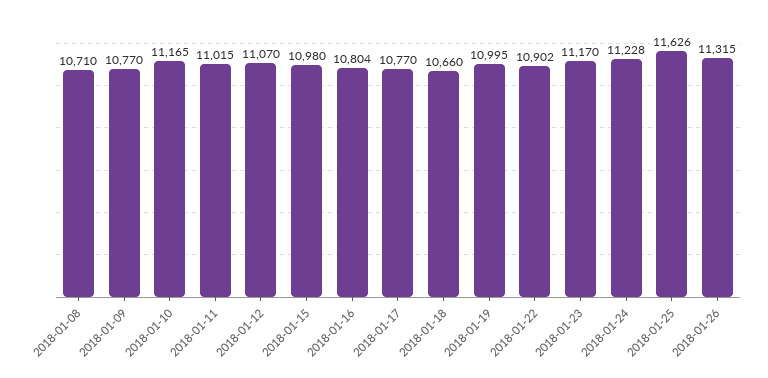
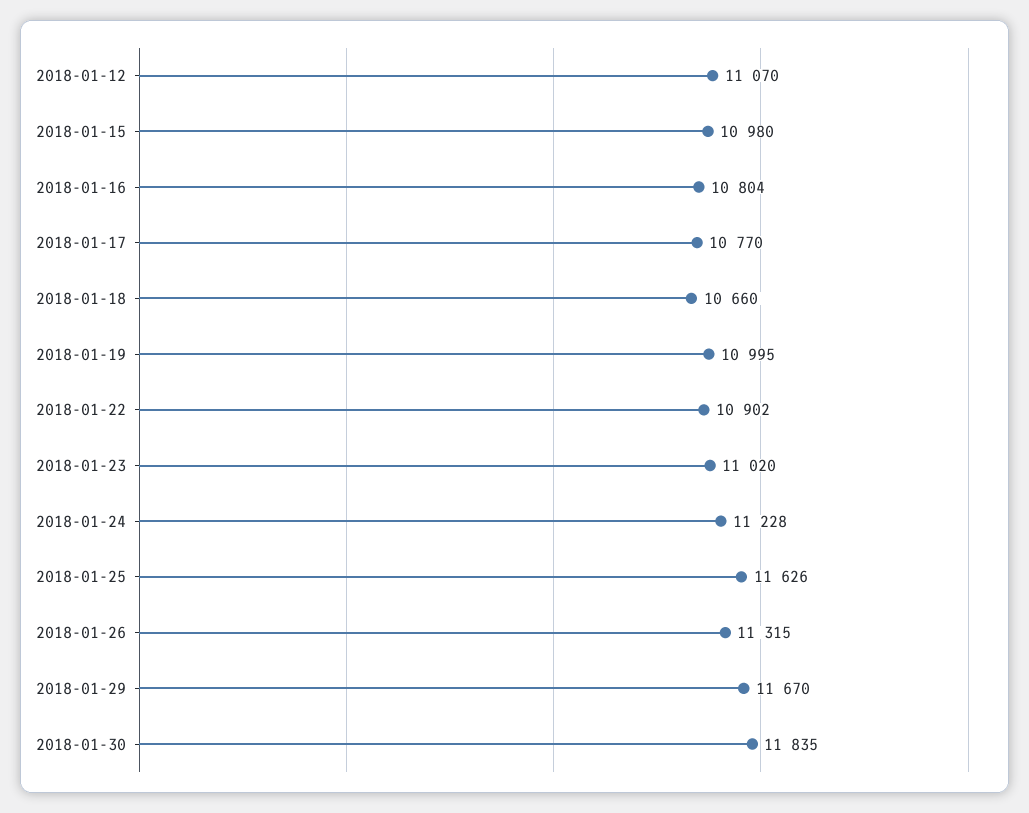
2018-01-08: 10710 -> none
2018-01-09: 10770 -> none
2018-01-10: 11165 -> none
2018-01-11: 11015 -> none
2018-01-23: 11170 -> 11020
2018-01-29: none -> 11670
2018-01-30: none -> 11835

